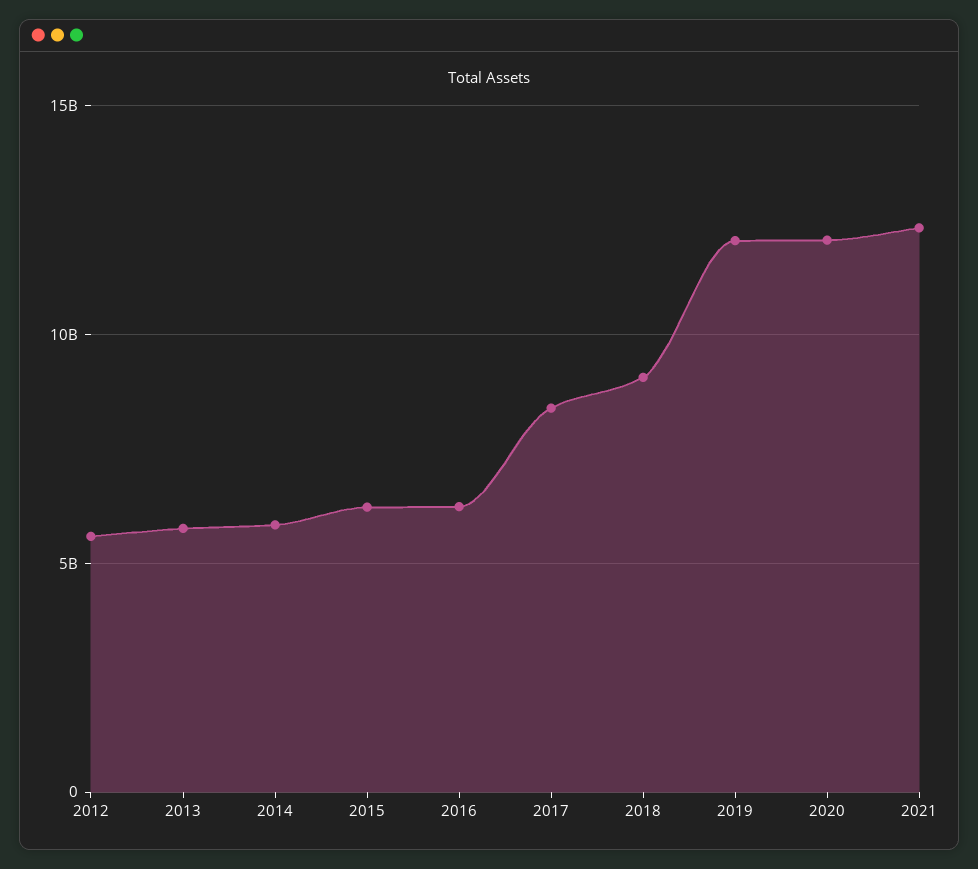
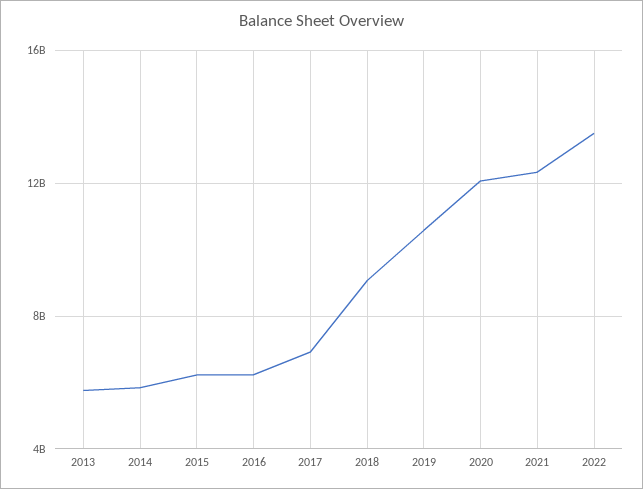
2012: 5500000000 -> none
2017: 8500000000 -> 7000000000
2019: 12000000000 -> 10500000000
2022: none -> 13500000000

